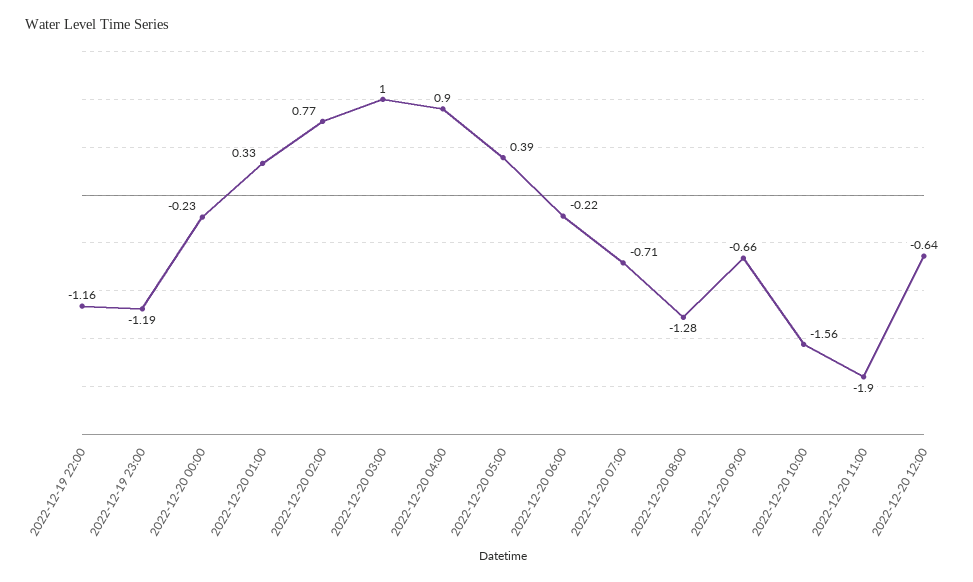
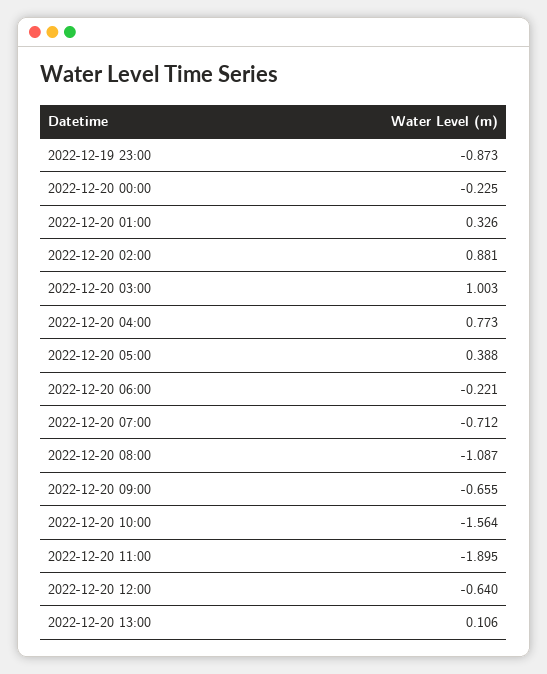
2022-12-19 22:00: -1.16 -> none
2022-12-19 23:00: -1.19 -> -0.873
2022-12-20 02:00: 0.77 -> 0.881
2022-12-20 04:00: 0.9 -> 0.773
2022-12-20 08:00: -1.28 -> -1.087
2022-12-20 13:00: none -> 0.106

